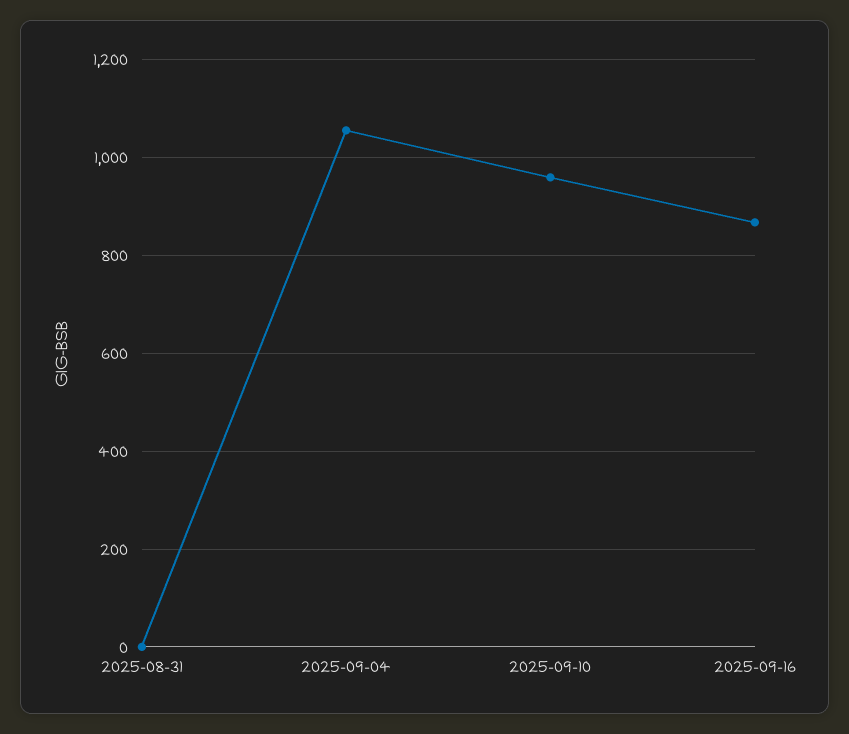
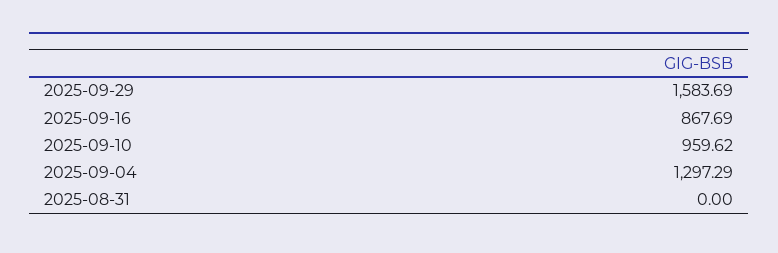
2025-09-04: 1060 -> 1297.29
2025-09-29: none -> 1583.69

